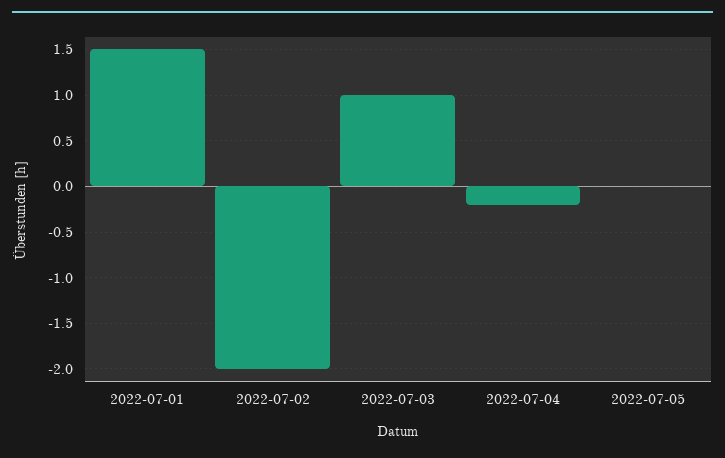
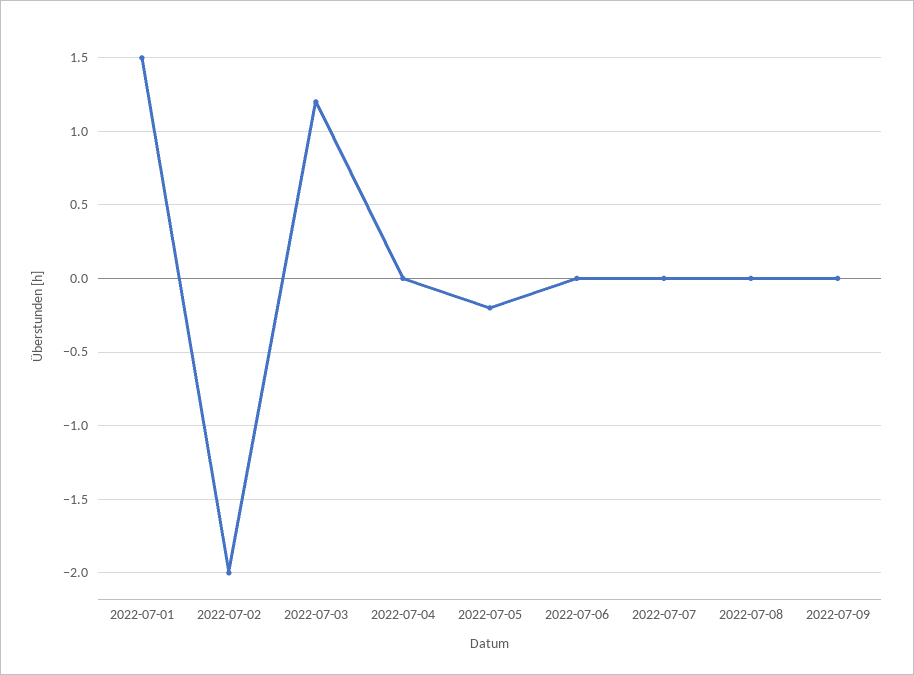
2022-07-03: 1 -> 1.2
2022-07-04: -0.2 -> 0
2022-07-05: 0 -> -0.2
2022-07-06: none -> 0
2022-07-07: none -> 0
2022-07-08: none -> 0
2022-07-09: none -> 0

